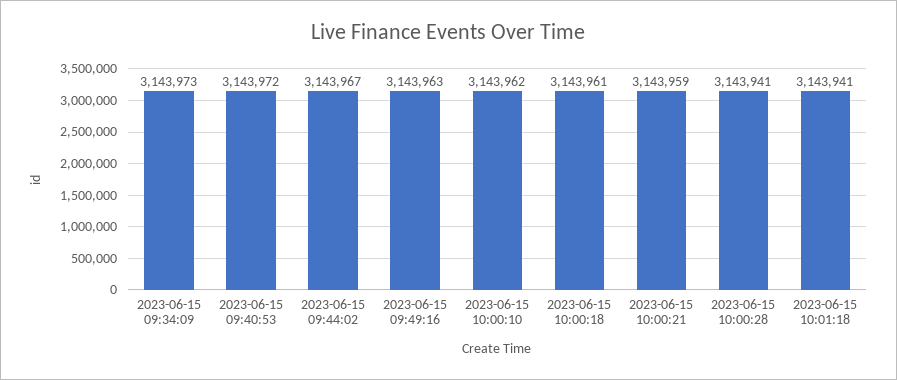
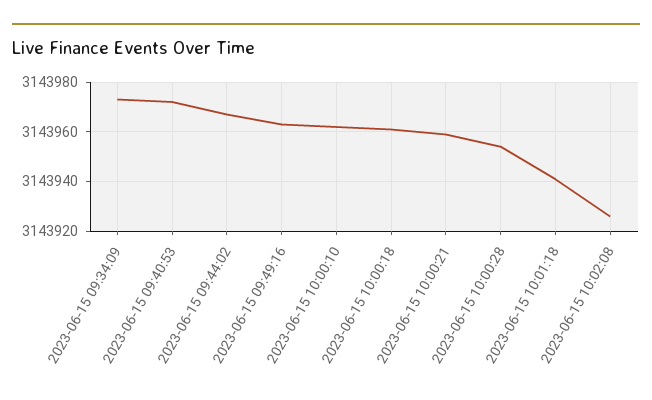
2023-06-15 10:00:28: 3143941 -> 3143955
2023-06-15 10:02:08: none -> 3143925

